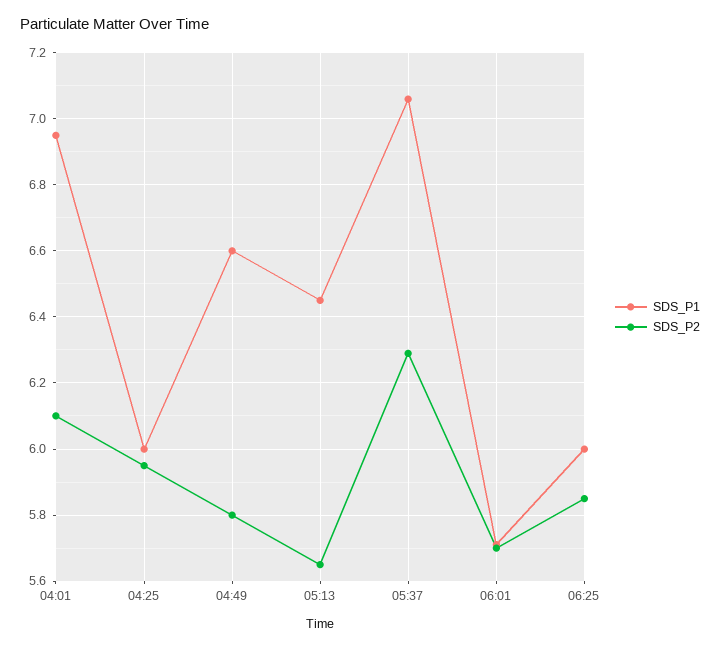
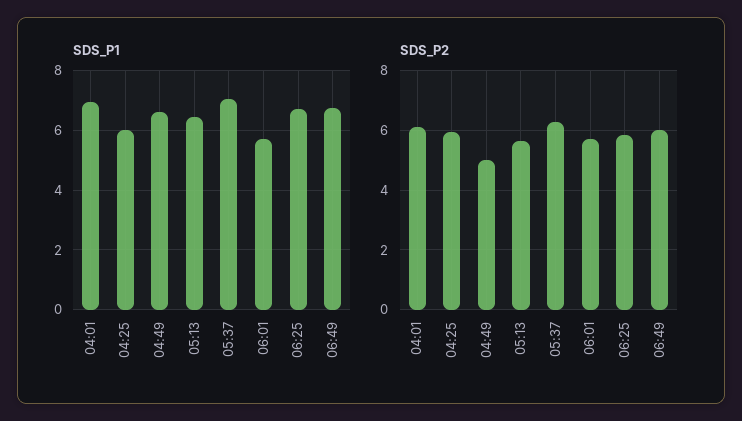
SDS_P2, 04:49: 5.8 -> 5
SDS_P1, 06:25: 6 -> 6.75
SDS_P1, 06:49: none -> 6.75
SDS_P2, 06:49: none -> 6

